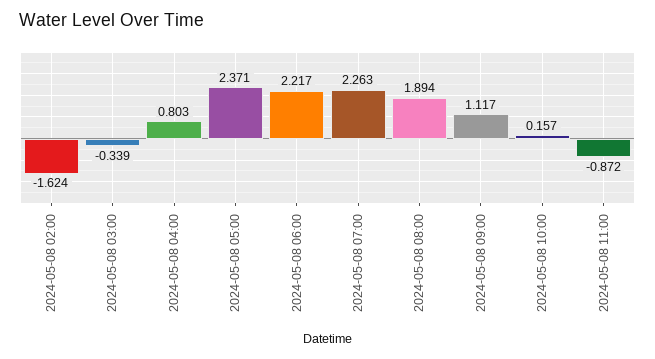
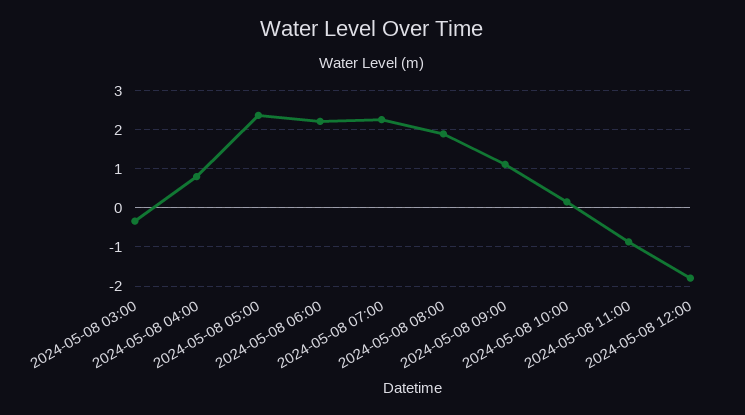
2024-05-08 02:00: -1.624 -> none
2024-05-08 12:00: none -> -1.8

